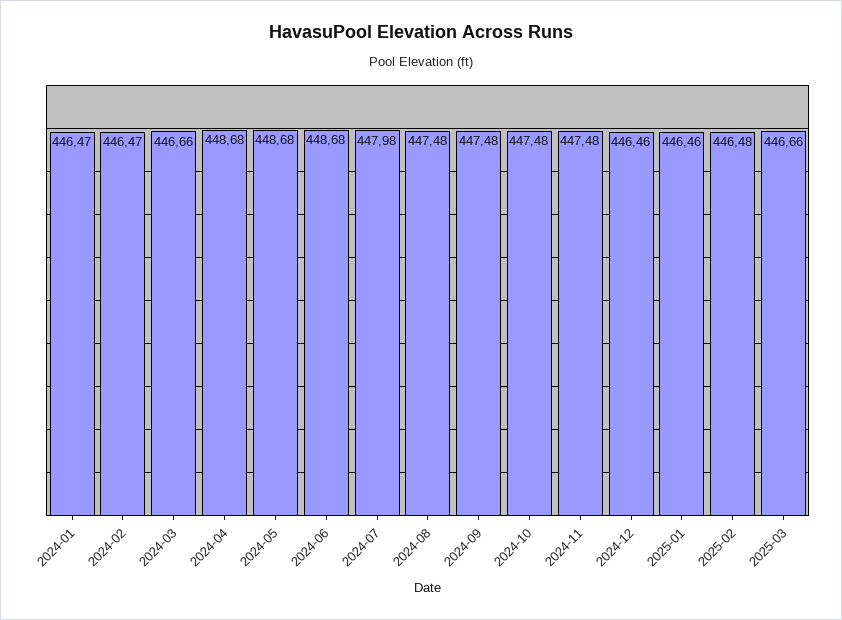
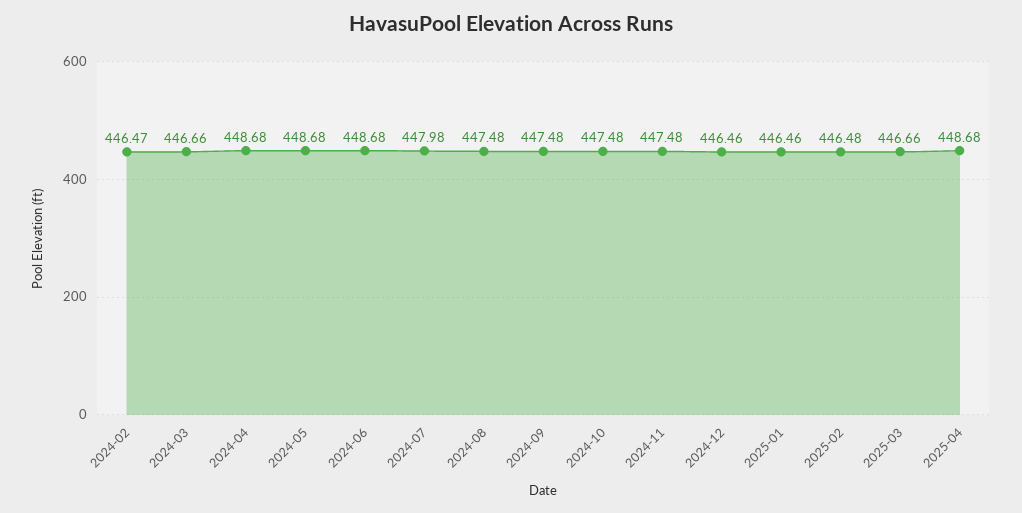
2024-01: 446.47 -> none
2025-04: none -> 448.68

